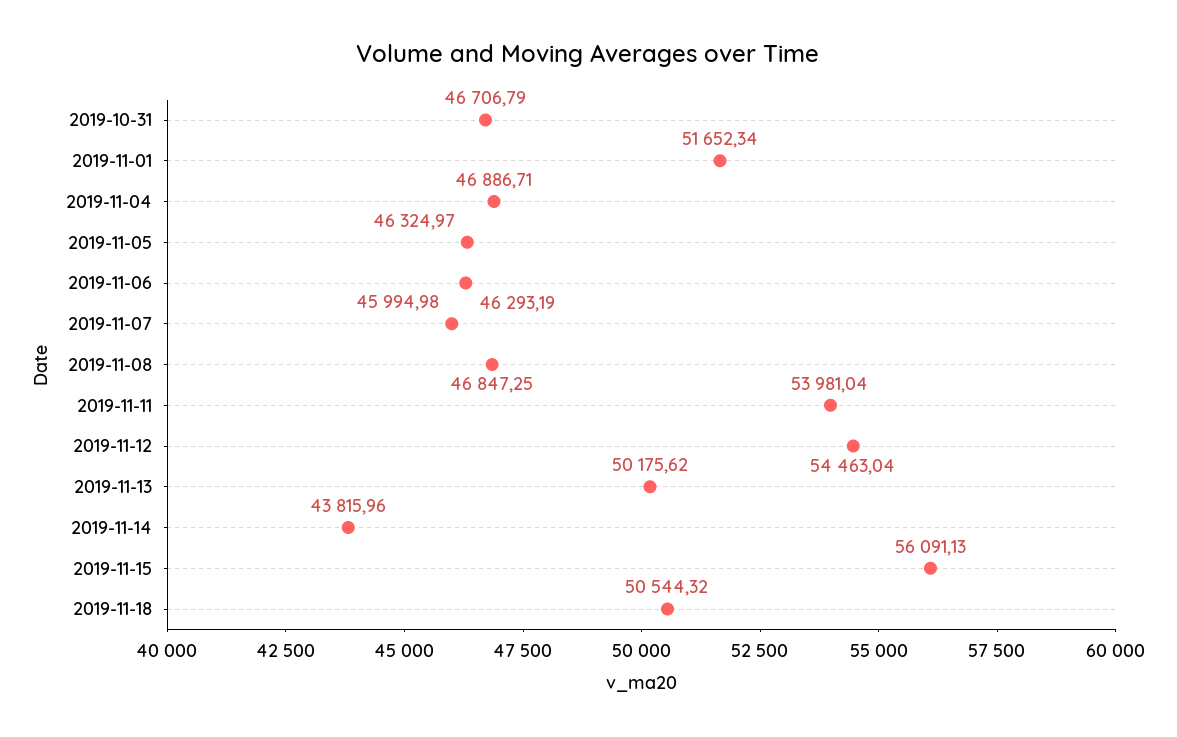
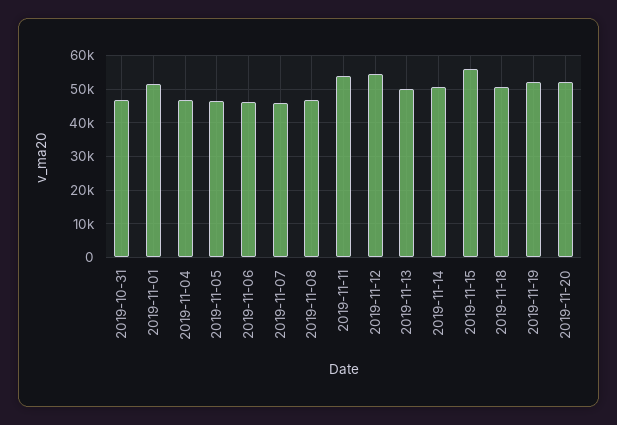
2019-11-14: 43815.96 -> 50000
2019-11-19: none -> 52000
2019-11-20: none -> 52000

